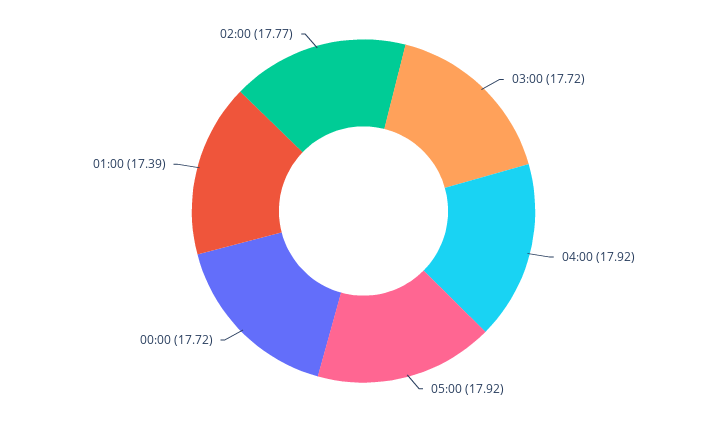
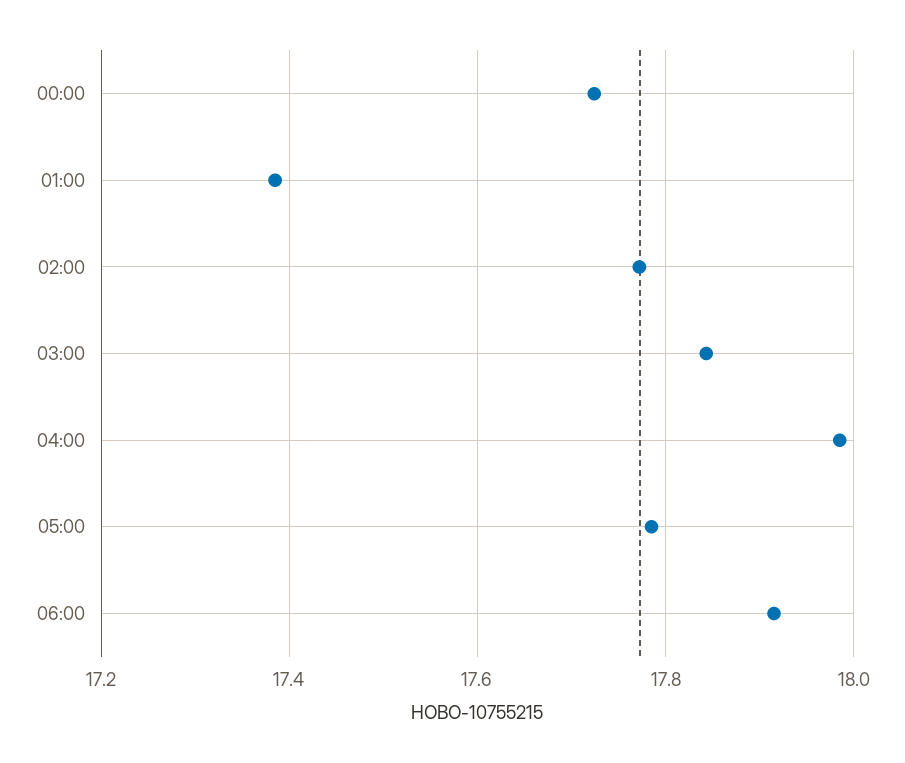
03:00: 17.72 -> 17.84
04:00: 17.92 -> 17.98
05:00: 17.92 -> 17.78
06:00: none -> 17.92

